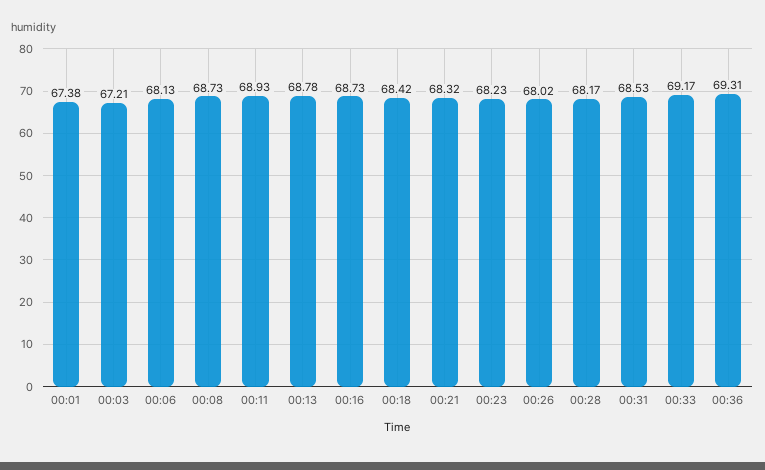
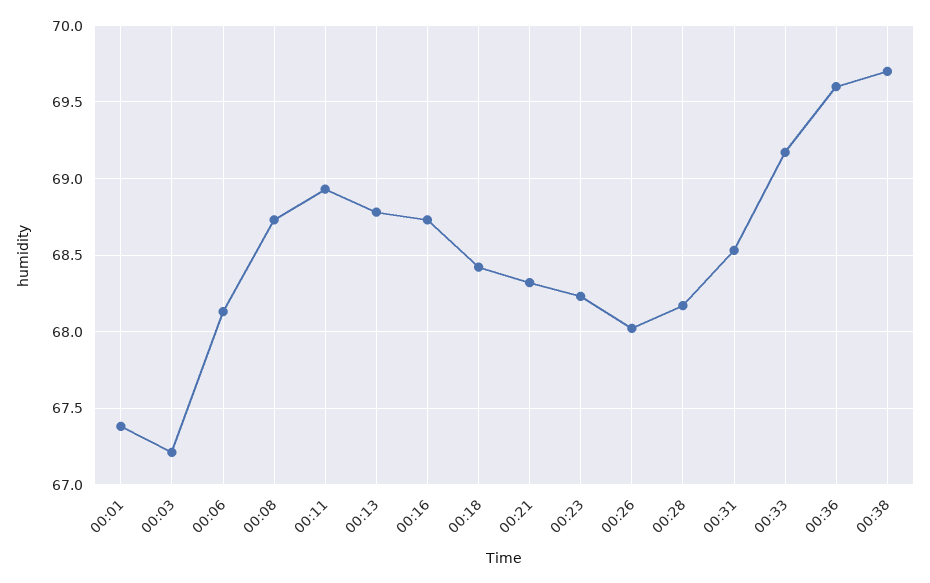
00:36: 69.31 -> 69.6
00:38: none -> 69.7

